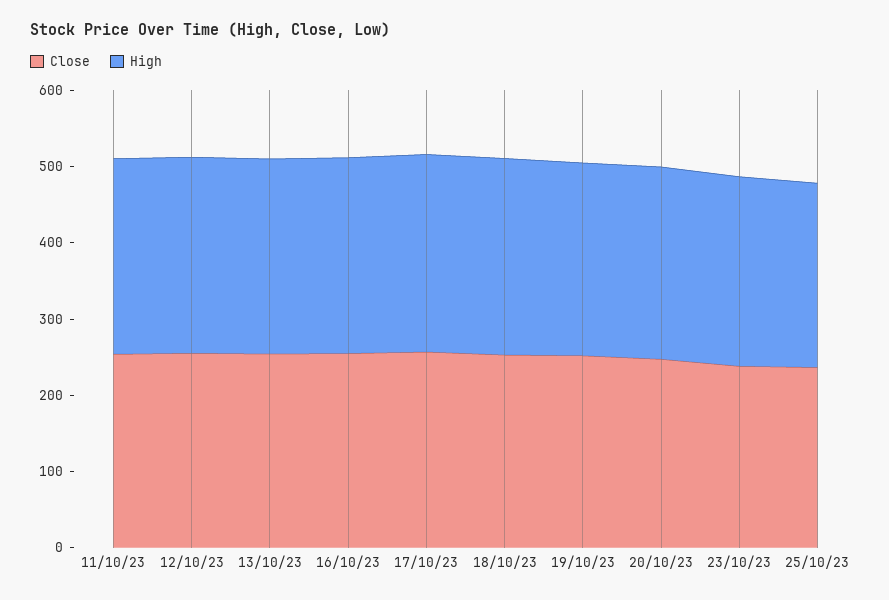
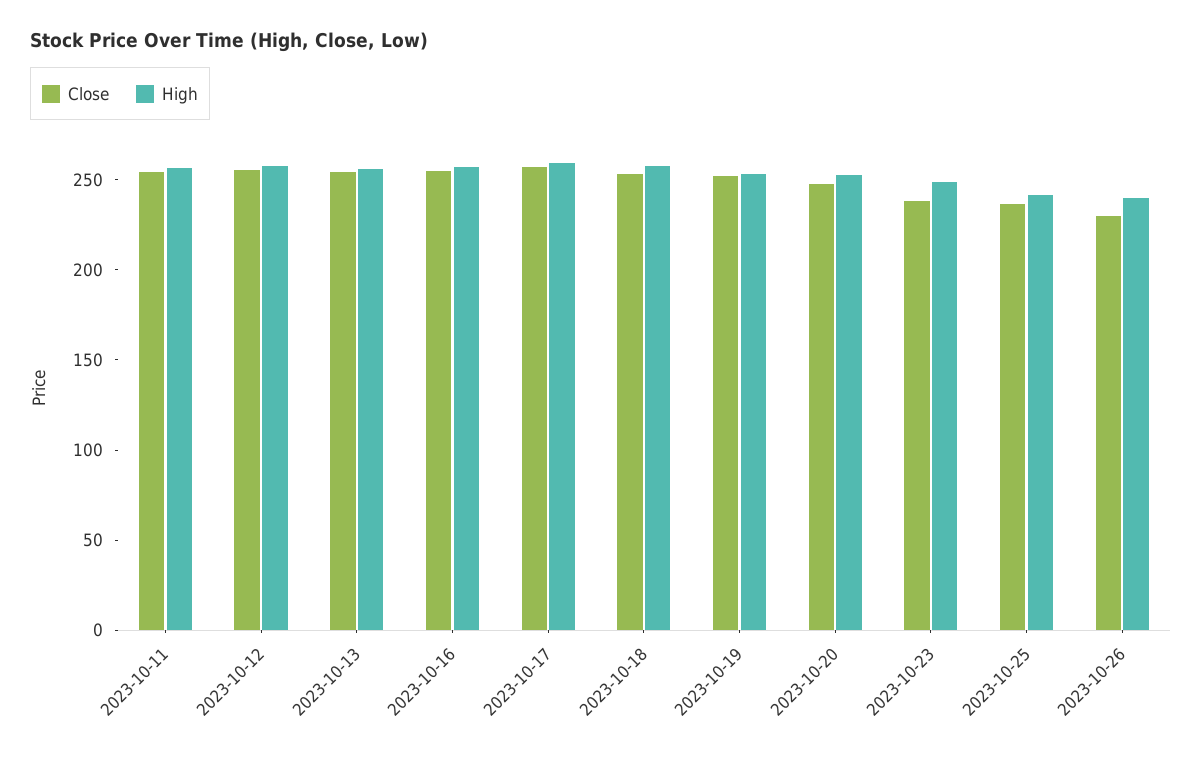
Close, 2023-10-26: none -> 230
High, 2023-10-26: none -> 240

